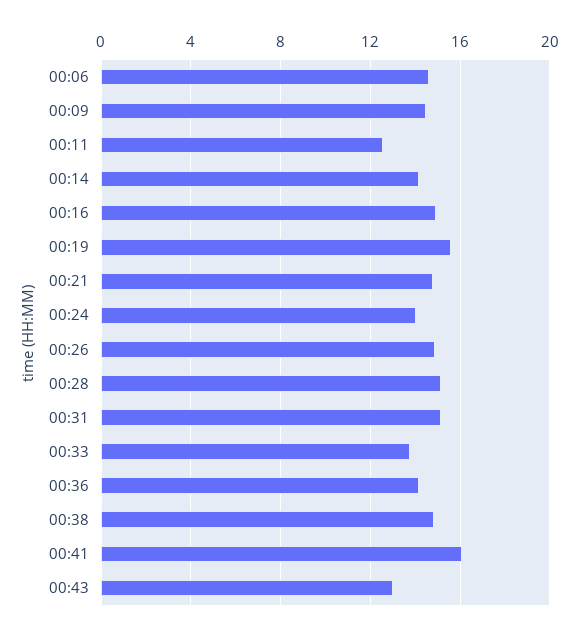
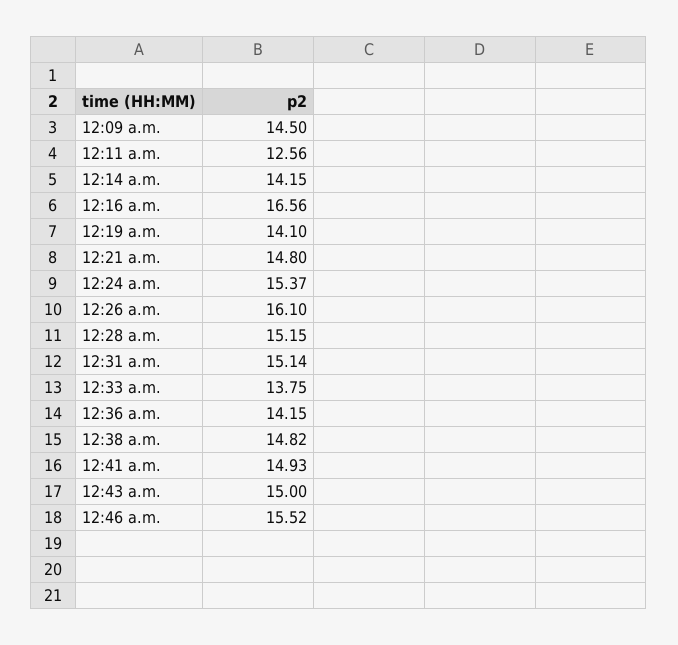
00:06: 14.5 -> none
00:16: 15 -> 16.56
00:19: 15.5 -> 14.1
00:24: 14 -> 15.37
00:26: 15 -> 16.1
00:41: 16 -> 14.93
00:43: 13 -> 15
12:46 a.m.: none -> 15.52

